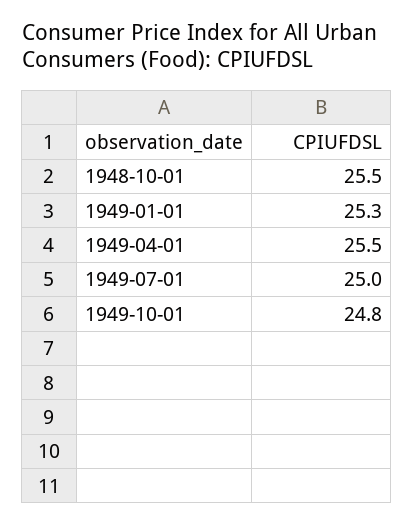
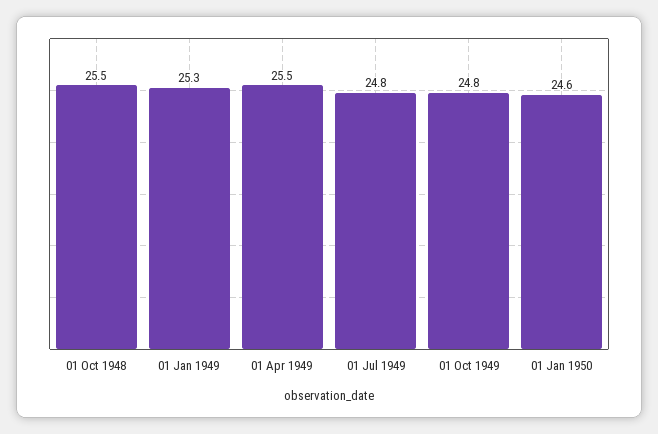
1949-07-01: 25 -> 24.8
01 Jan 1950: none -> 24.6

